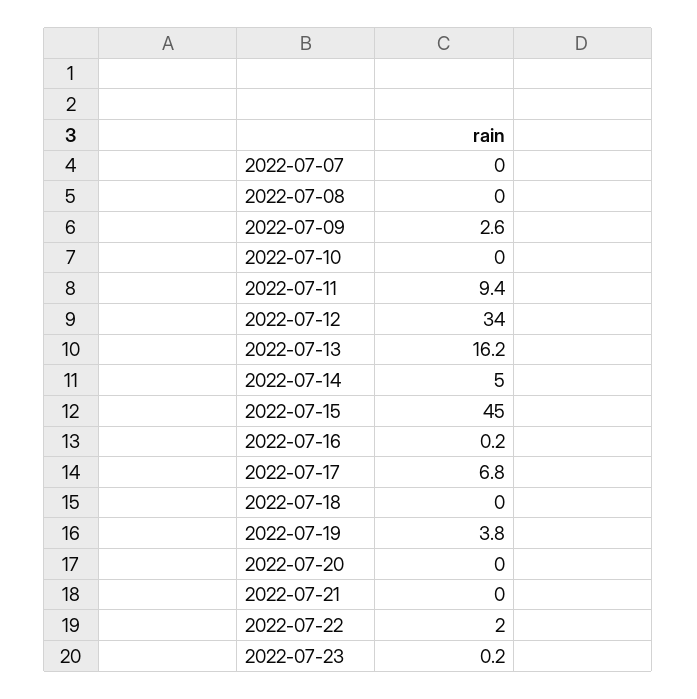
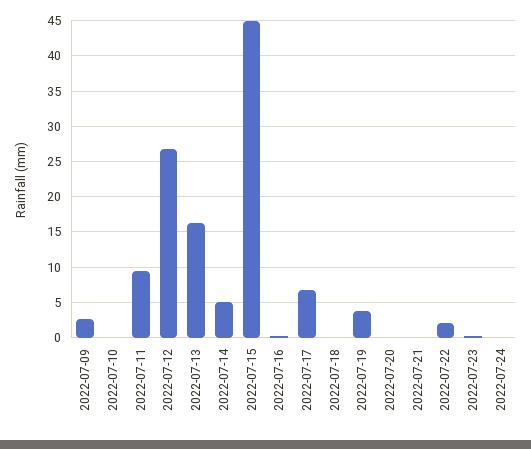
2022-07-07: 0 -> none
2022-07-08: 0 -> none
2022-07-12: 34 -> 27
2022-07-24: none -> 0

